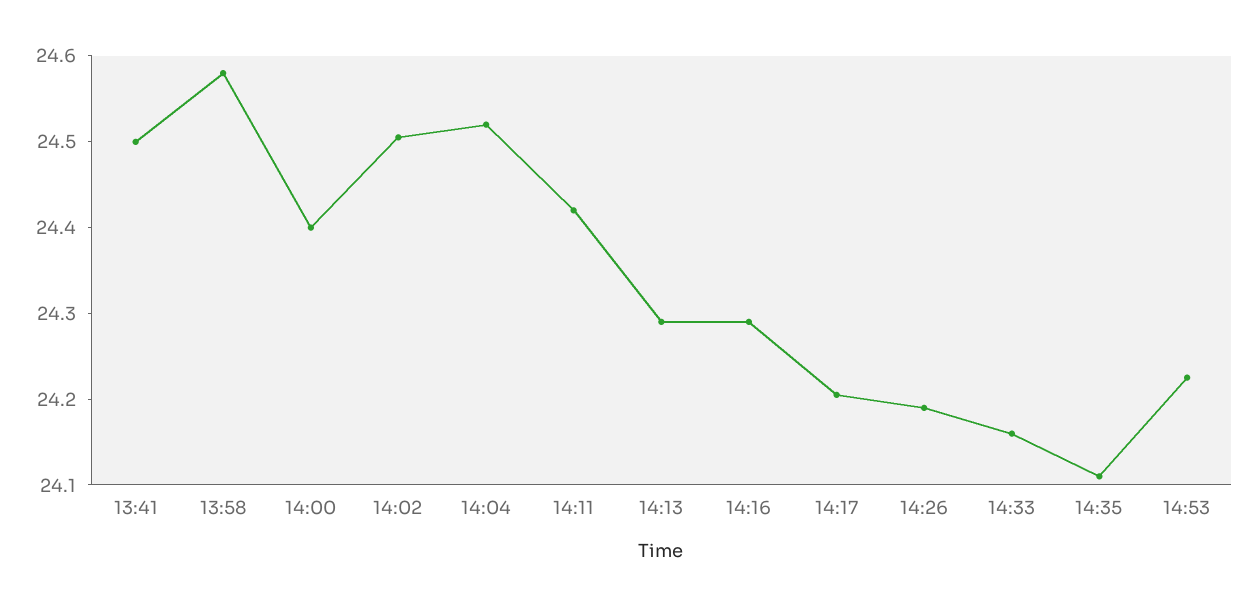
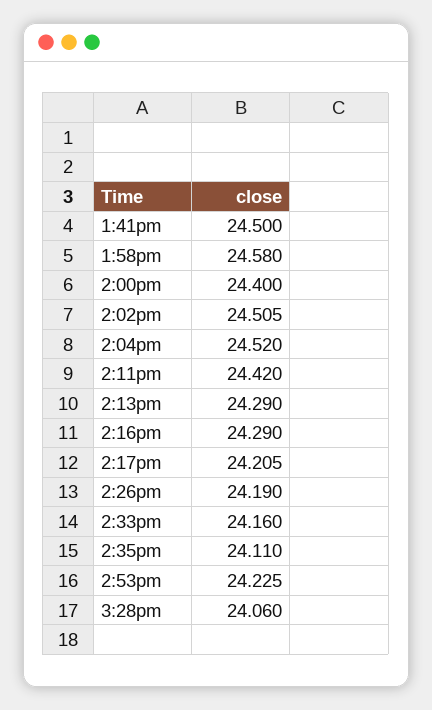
3:28pm: none -> 24.06

